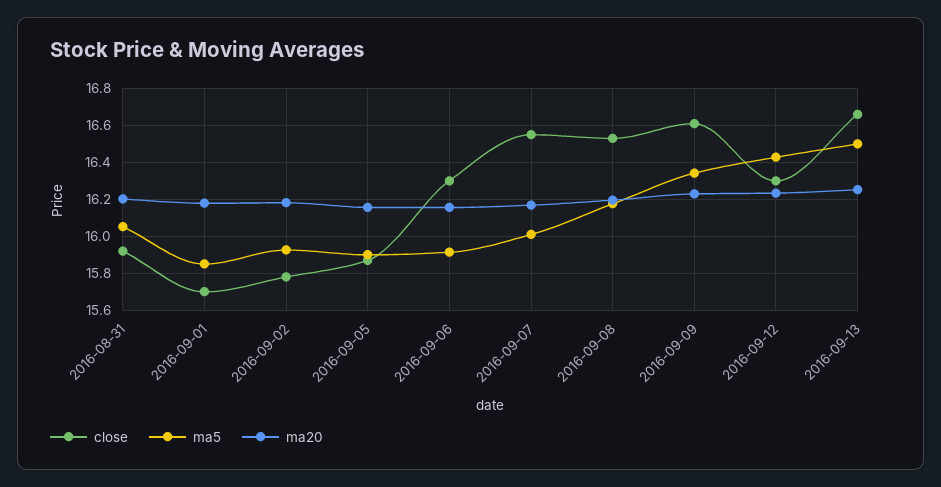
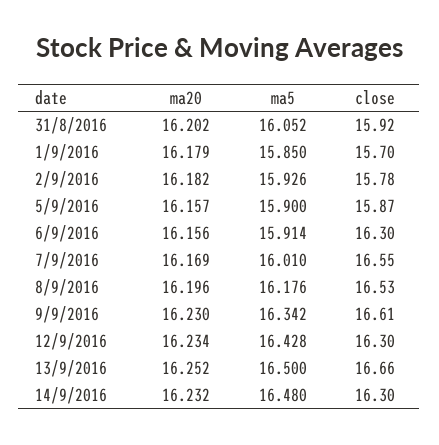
ma20, 14/9/2016: none -> 16.232
ma5, 14/9/2016: none -> 16.48
close, 14/9/2016: none -> 16.3

